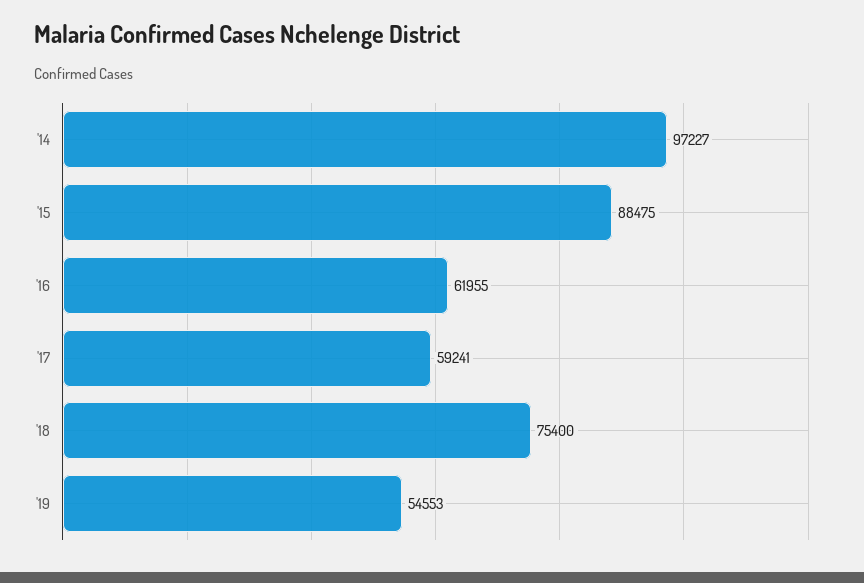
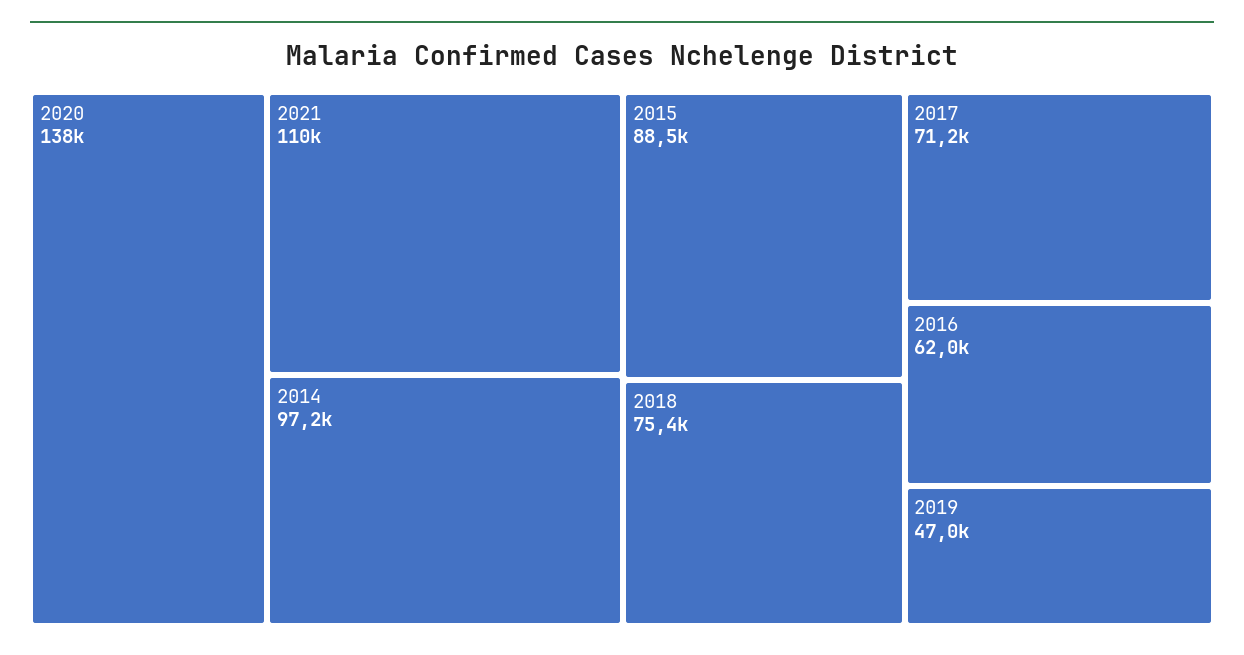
'17: 59241 -> 71200
'19: 54553 -> 47000
2020: none -> 138000
2021: none -> 110000

